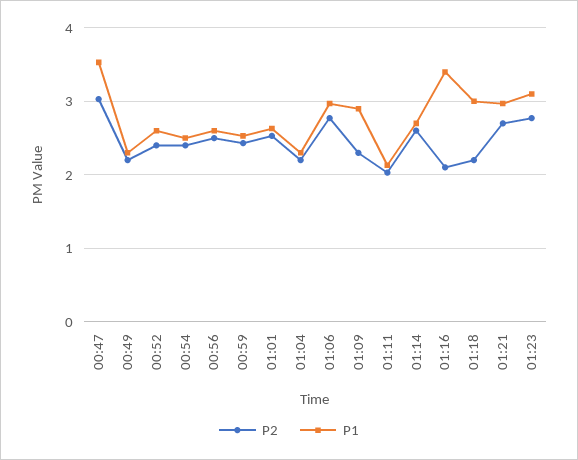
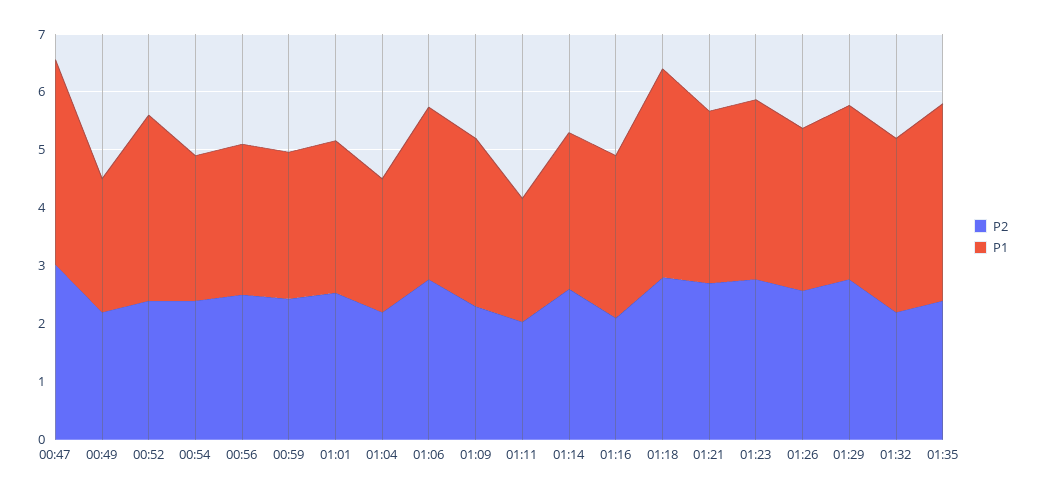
P1, 00:52: 2.6 -> 3.2
P1, 01:16: 3.4 -> 2.8
P2, 01:18: 2.2 -> 2.8
P1, 01:18: 3 -> 3.6
P2, 01:26: none -> 2.6
P1, 01:26: none -> 2.8
P2, 01:29: none -> 2.8
P1, 01:29: none -> 3
P2, 01:32: none -> 2.2
P1, 01:32: none -> 3
P2, 01:35: none -> 2.4
P1, 01:35: none -> 3.4

